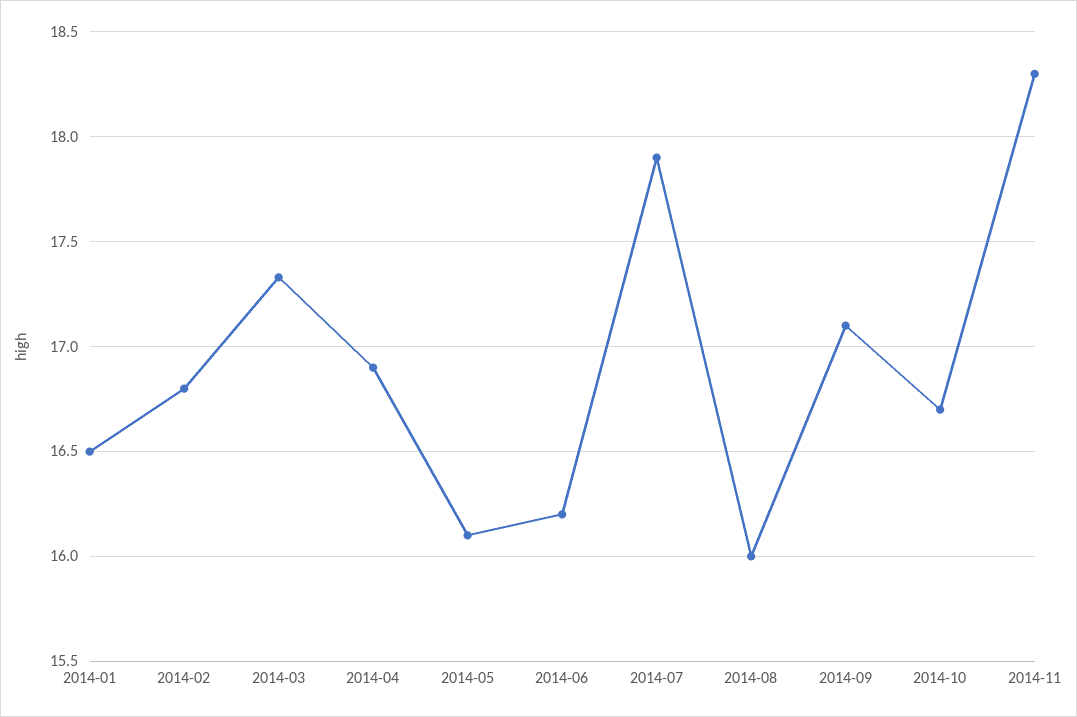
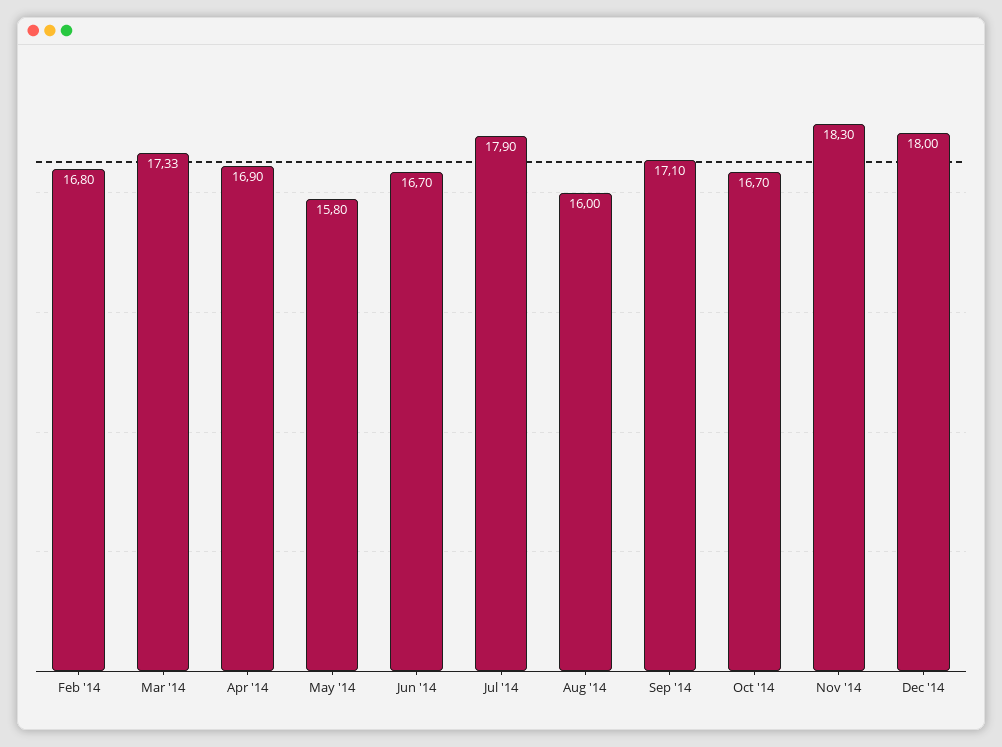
2014-01: 16.5 -> none
2014-05: 16.1 -> 15.8
2014-06: 16.2 -> 16.7
Dec '14: none -> 18

